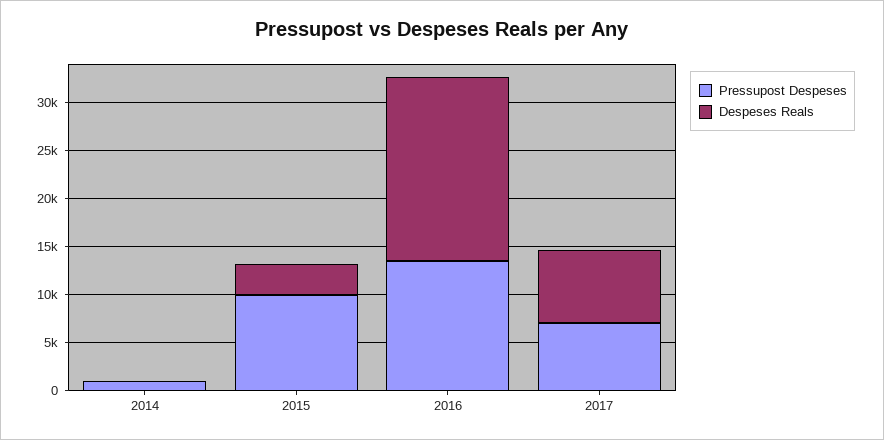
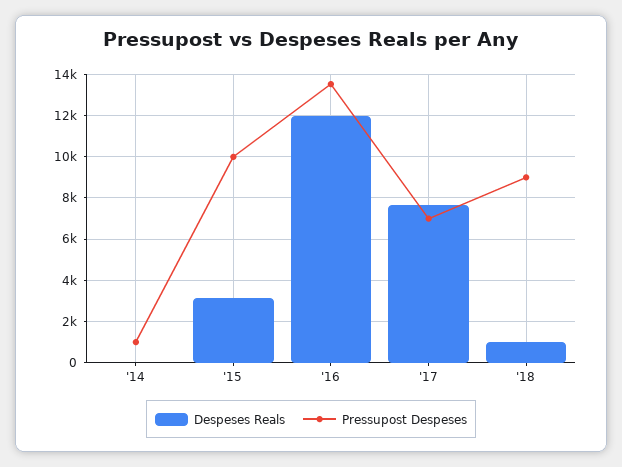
Despeses Reals, 2016: 19000 -> 12000
Despeses Reals, '18: none -> 1000
Pressupost Despeses, '18: none -> 9000

